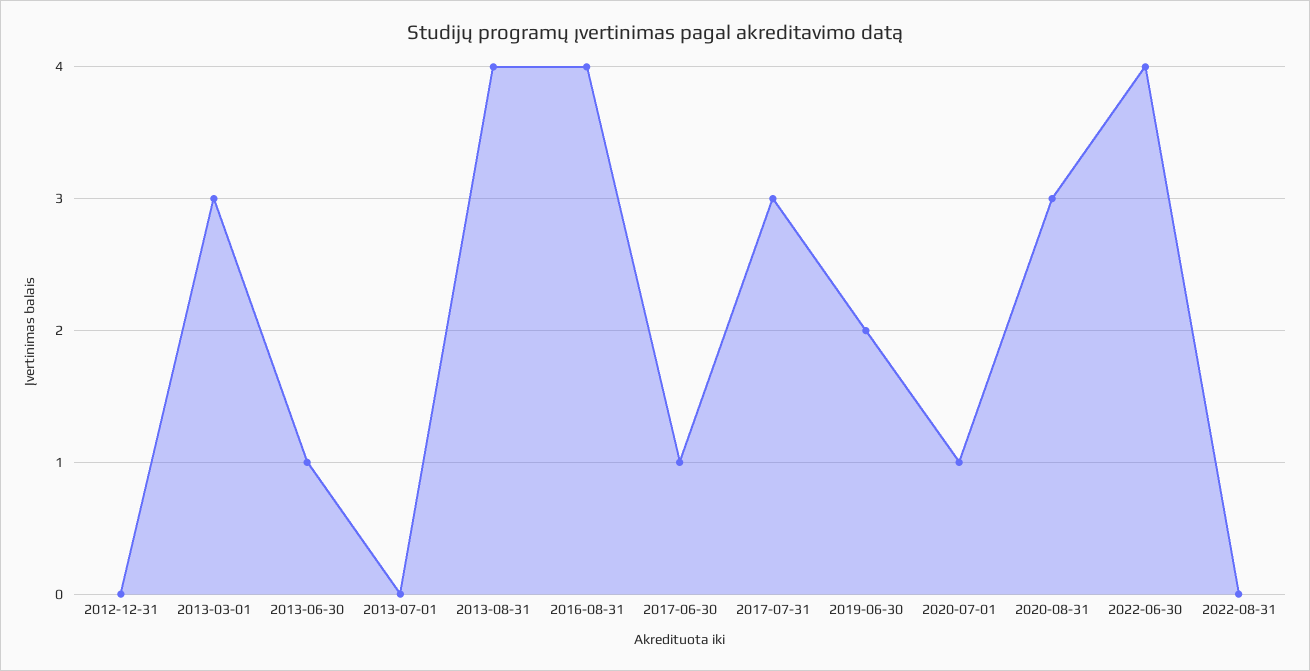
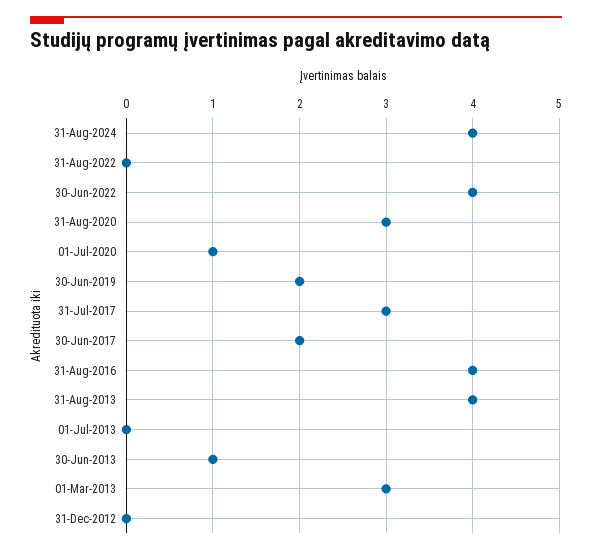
2017-06-30: 1 -> 2
31-Aug-2024: none -> 4

